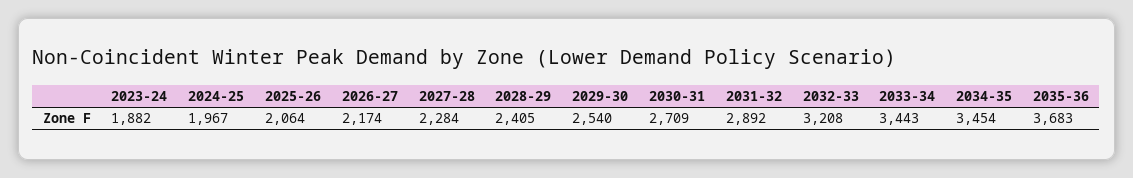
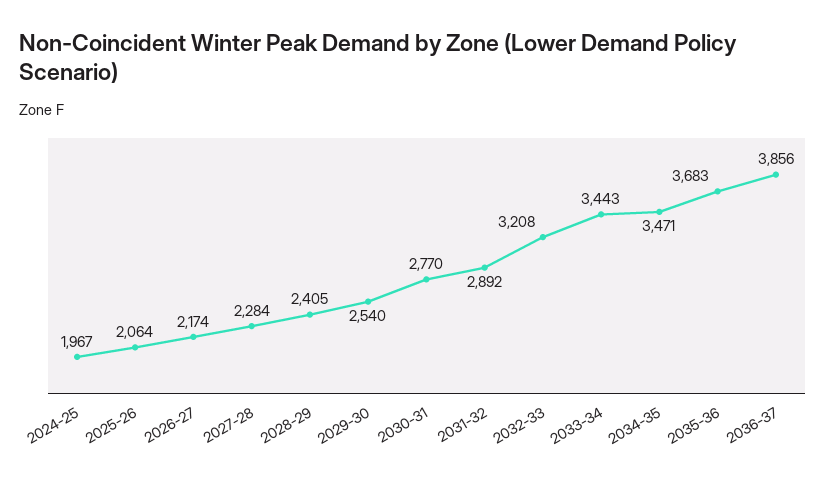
2023-24: 1882 -> none
2030-31: 2709 -> 2770
2034-35: 3454 -> 3471
2036-37: none -> 3856

